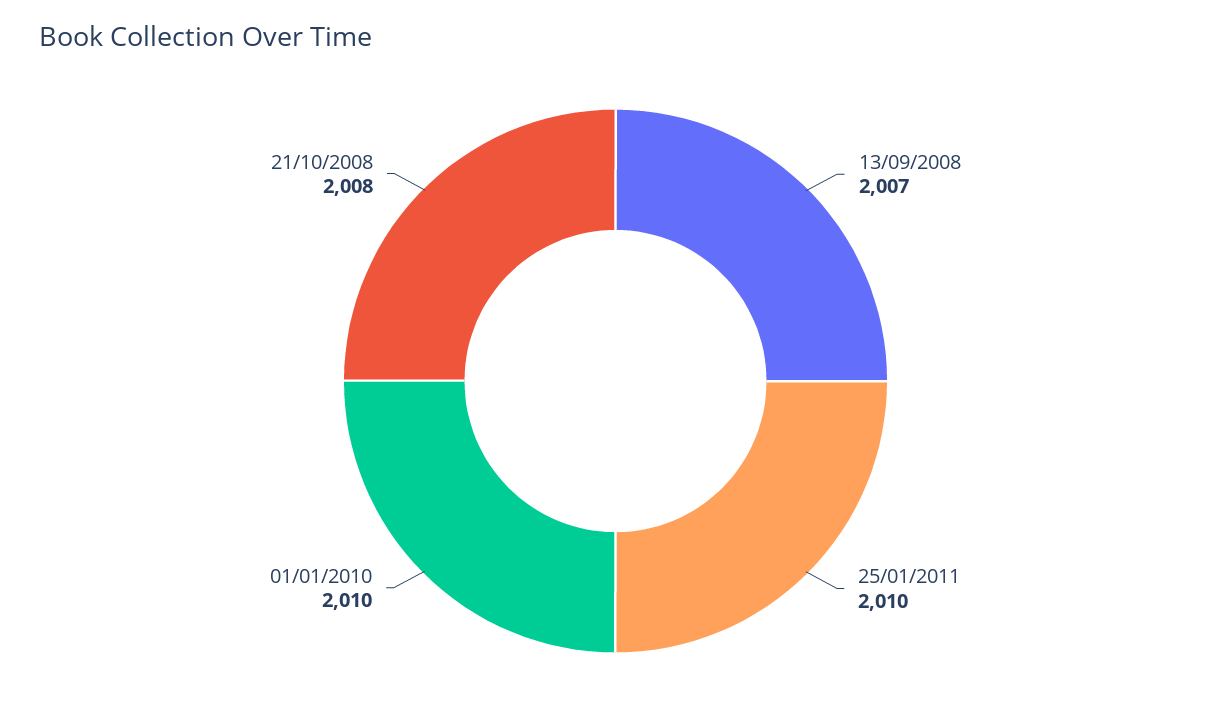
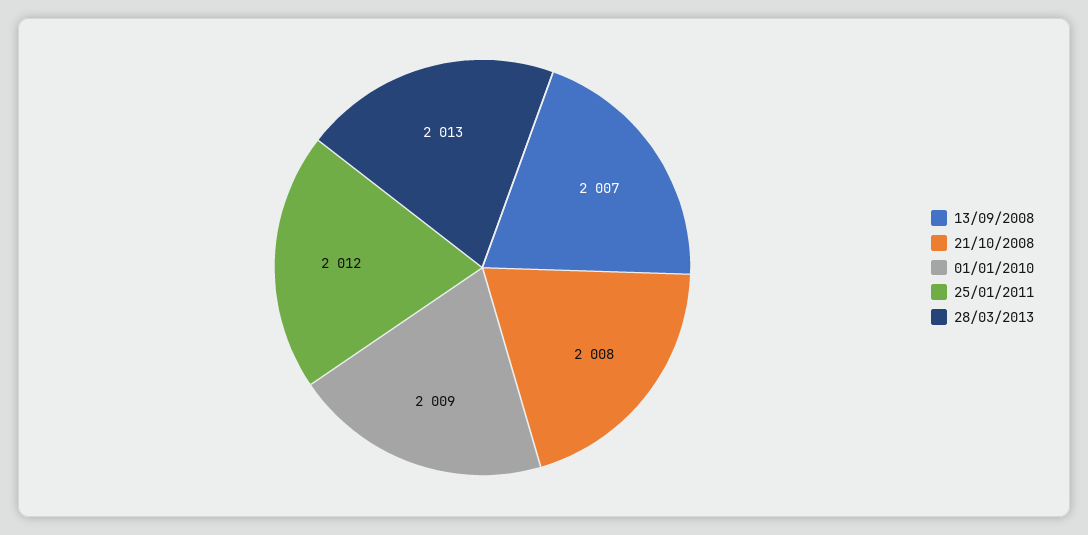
25/01/2011: 2010 -> 2012
01/01/2010: 2010 -> 2009
28/03/2013: none -> 2013

